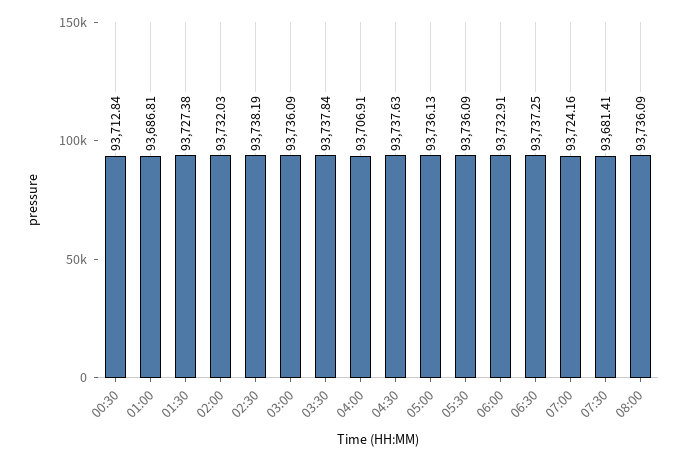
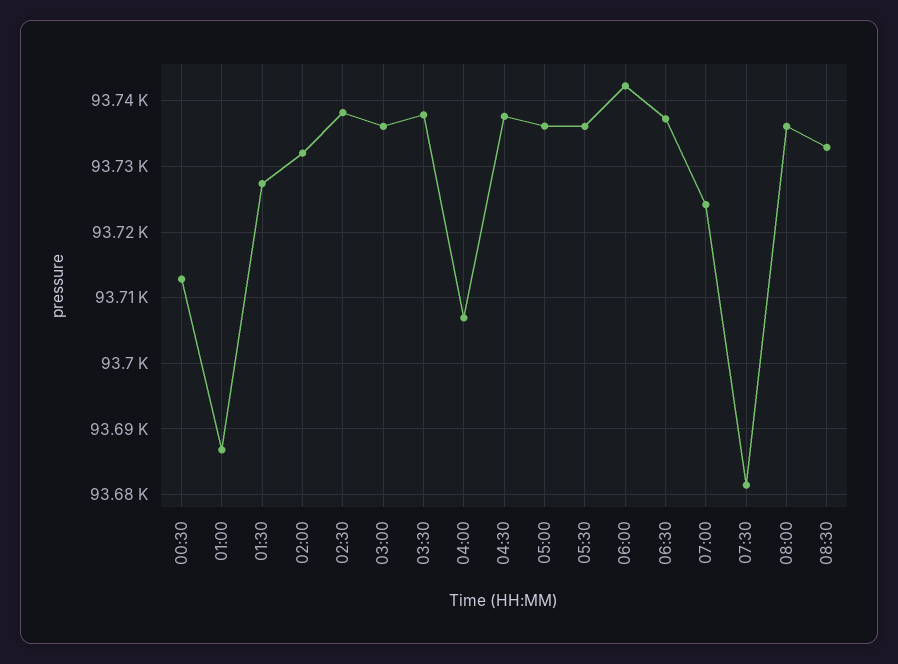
06:00: 93732.91 -> 93742
08:30: none -> 93733

